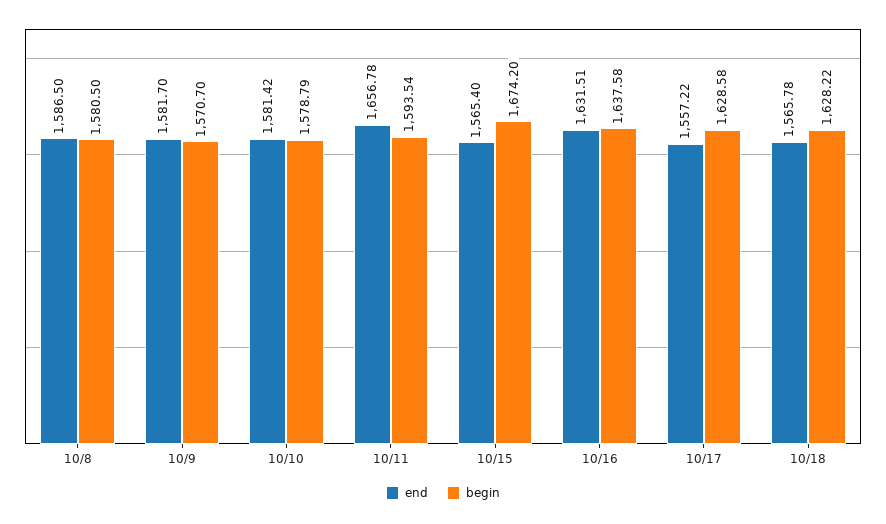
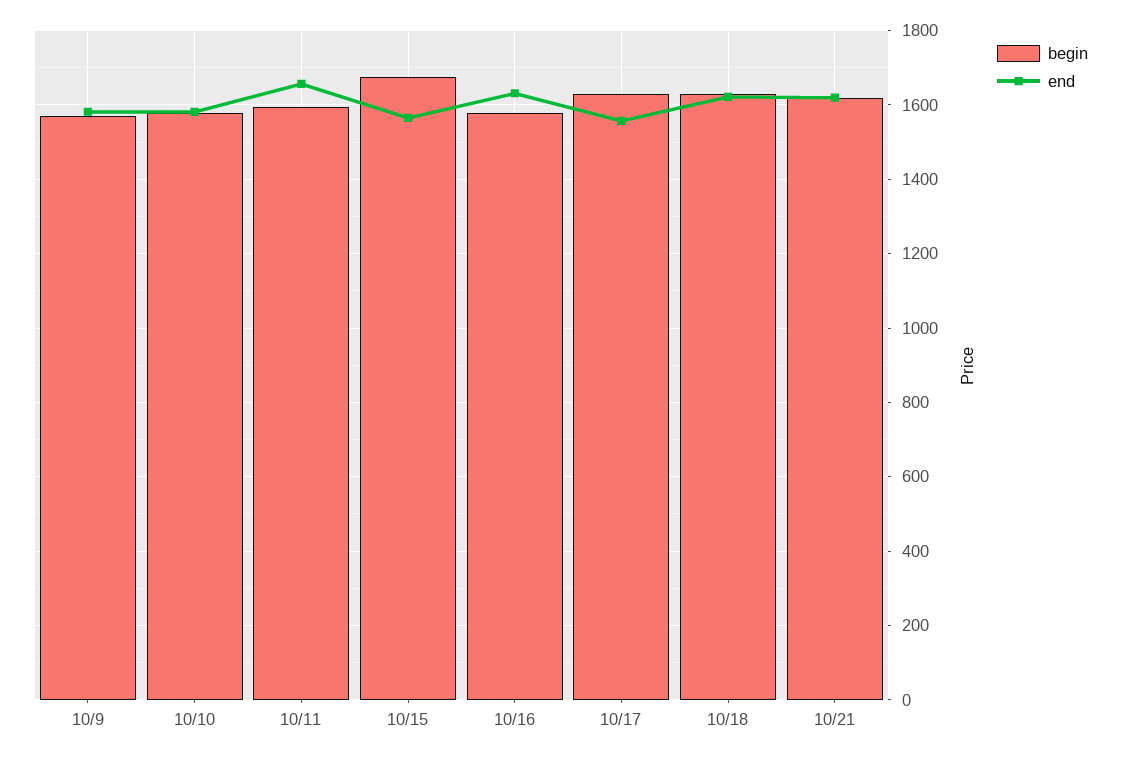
end, 10/8: 1586.5 -> none
begin, 10/8: 1580.5 -> none
begin, 10/16: 1637.58 -> 1580
end, 10/18: 1565.78 -> 1620
begin, 10/21: none -> 1620
end, 10/21: none -> 1620

